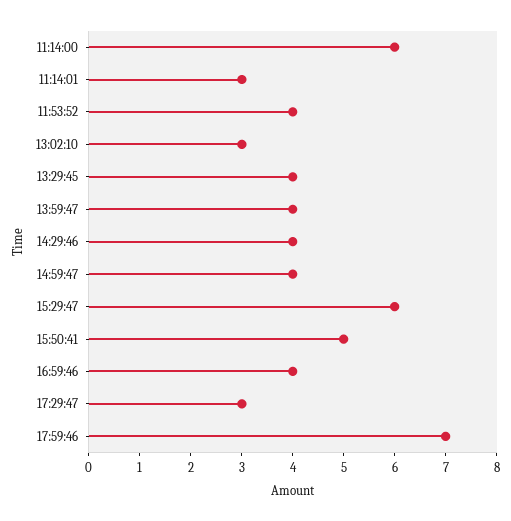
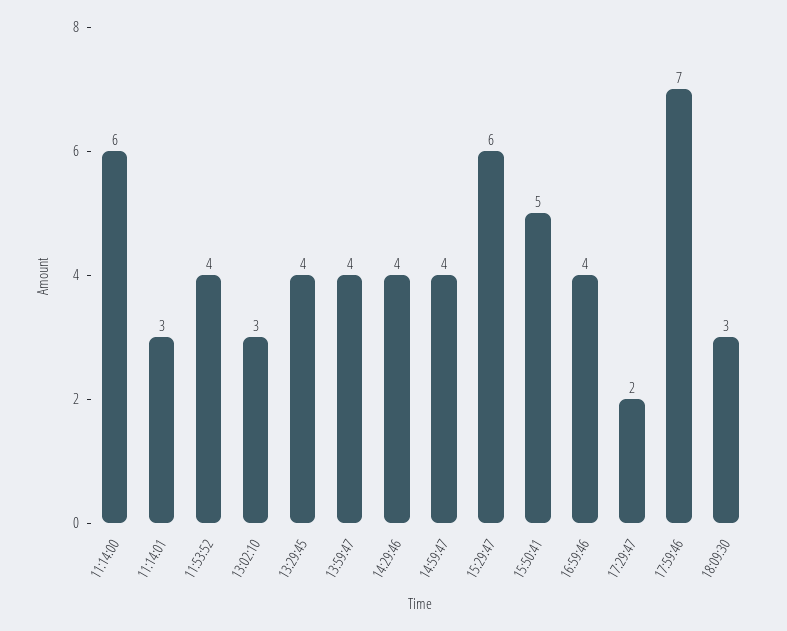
17:29:47: 3 -> 2
18:09:30: none -> 3

